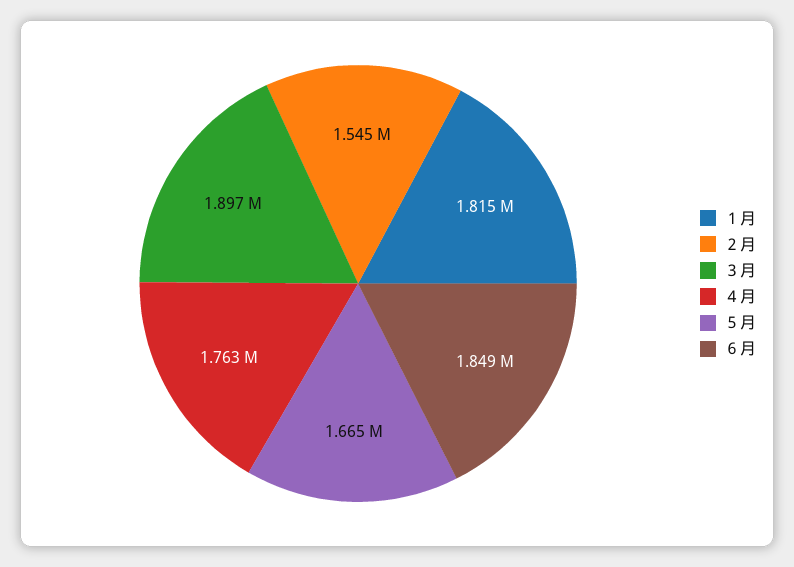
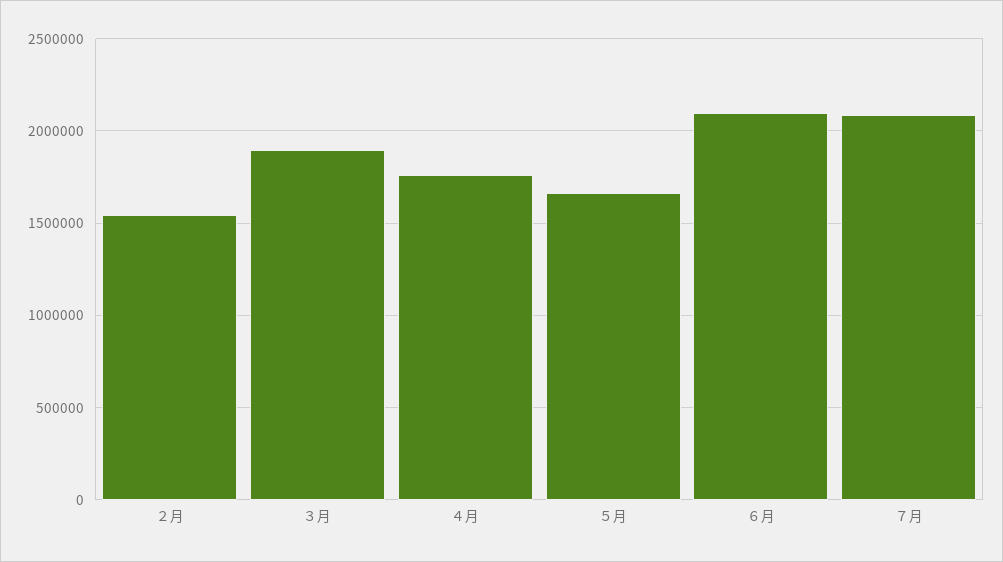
１月: 1815000 -> none
６月: 1849000 -> 2100000
７月: none -> 2100000

